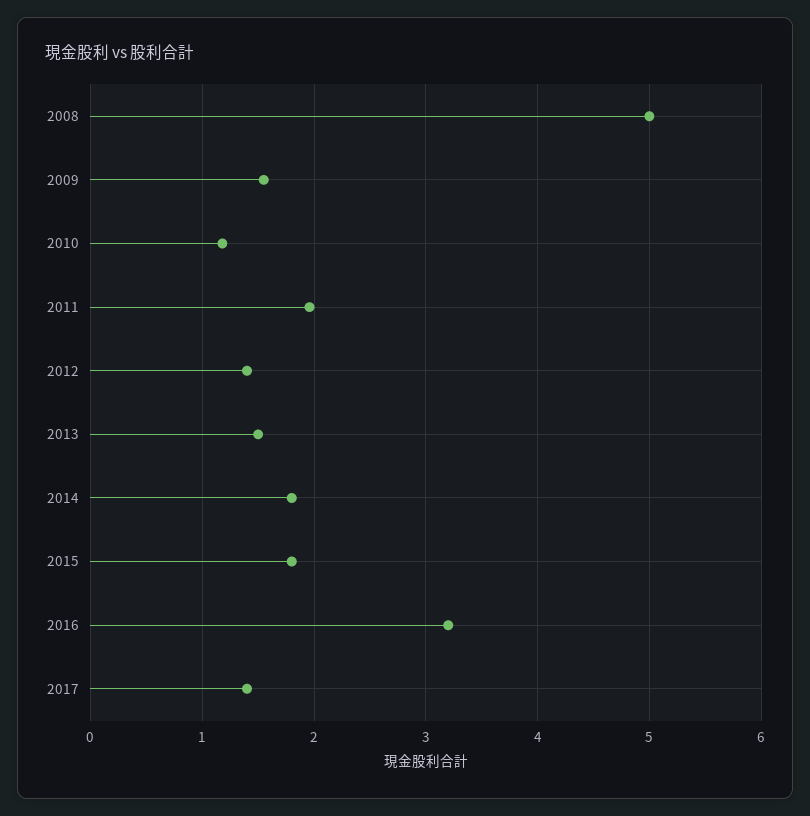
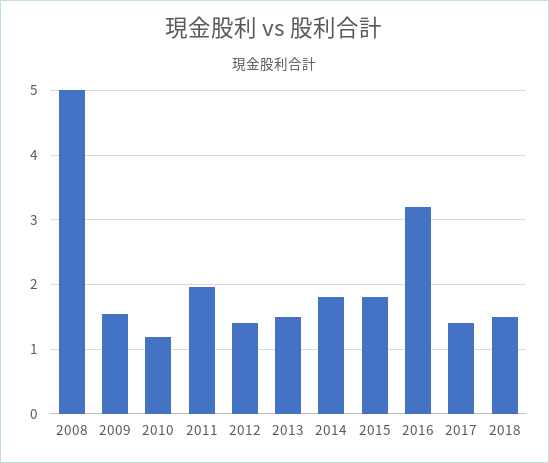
2018: none -> 1.5

